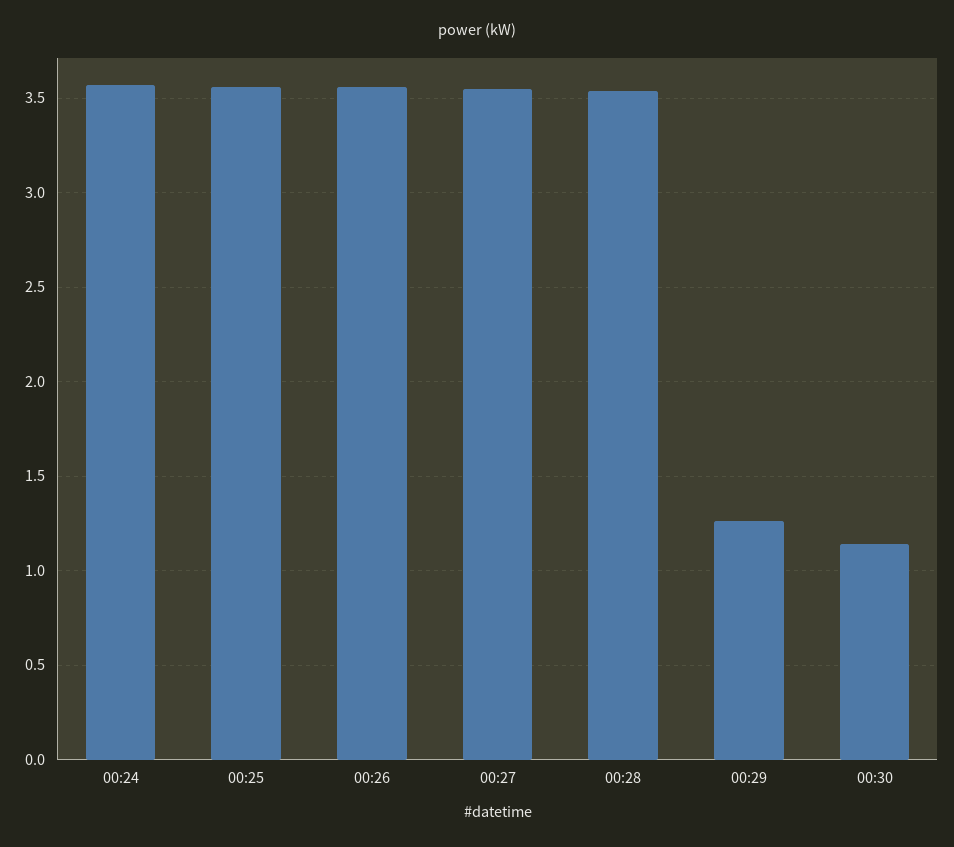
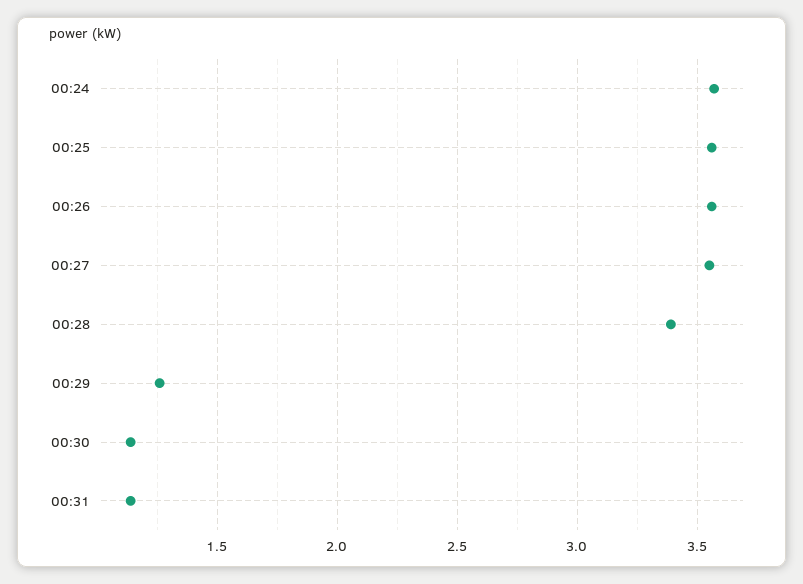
00:28: 3.55 -> 3.4
00:31: none -> 1.15

